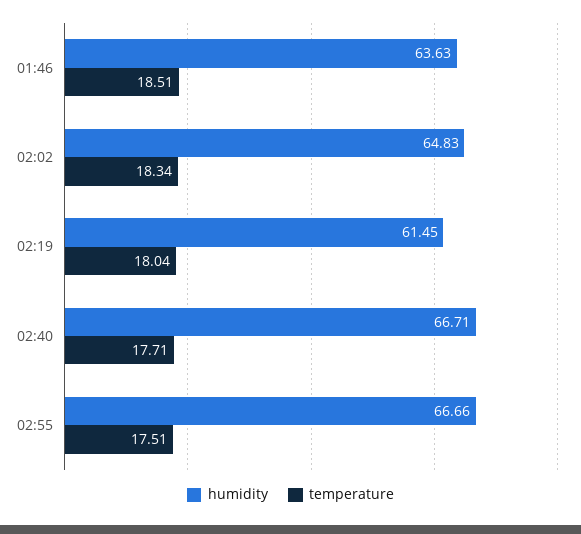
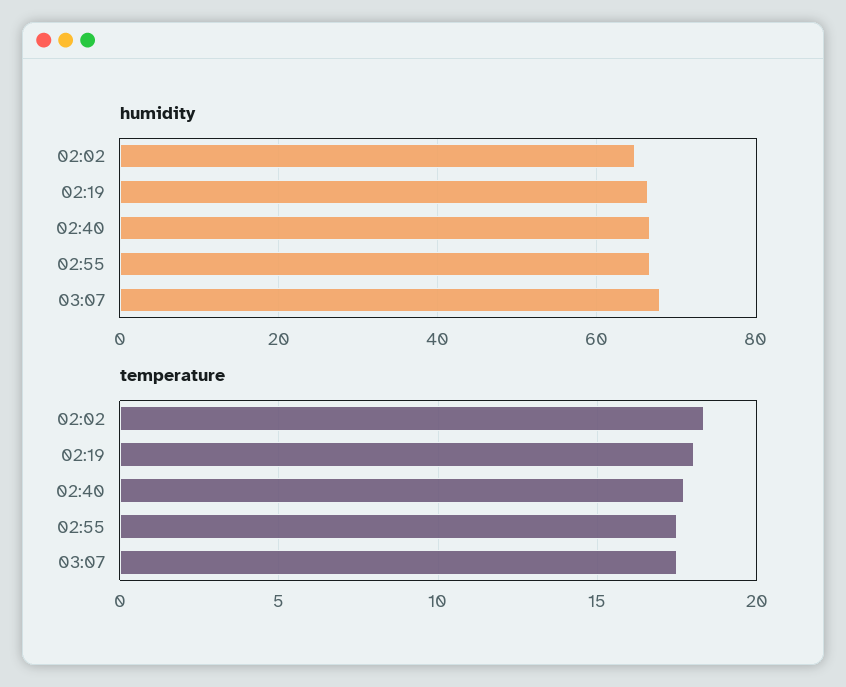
humidity, 01:46: 63.63 -> none
temperature, 01:46: 18.51 -> none
humidity, 02:19: 61.45 -> 66
humidity, 03:07: none -> 68
temperature, 03:07: none -> 17.5

